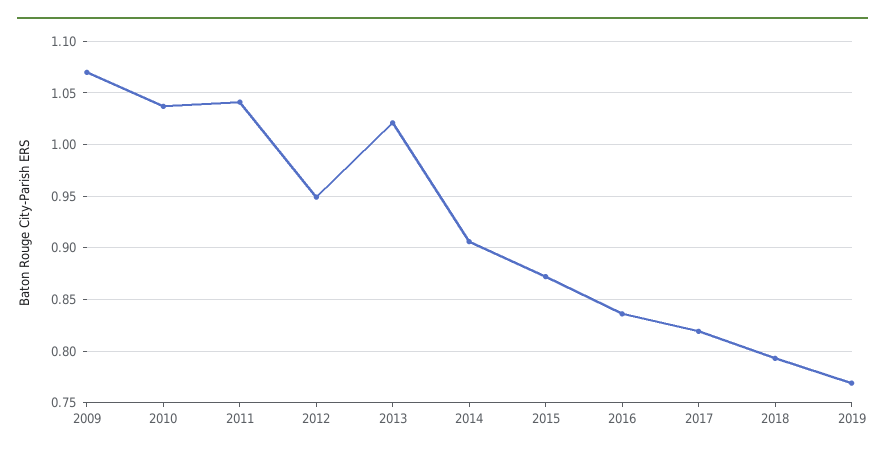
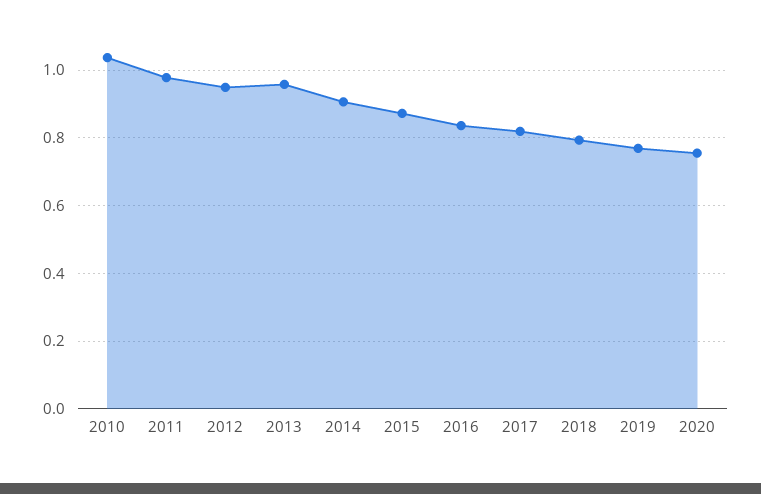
2009: 1.07 -> none
2011: 1.04 -> 0.98
2013: 1.02 -> 0.96
2020: none -> 0.76

